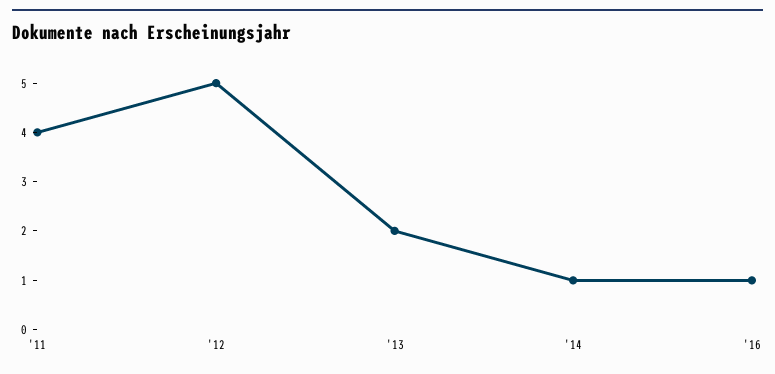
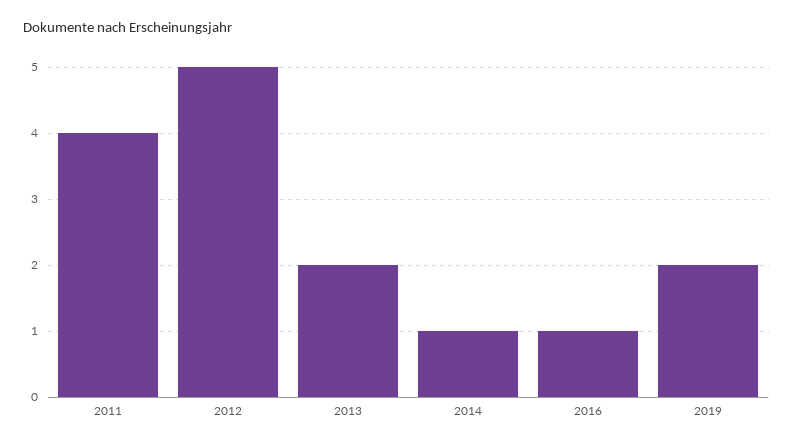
2019: none -> 2

